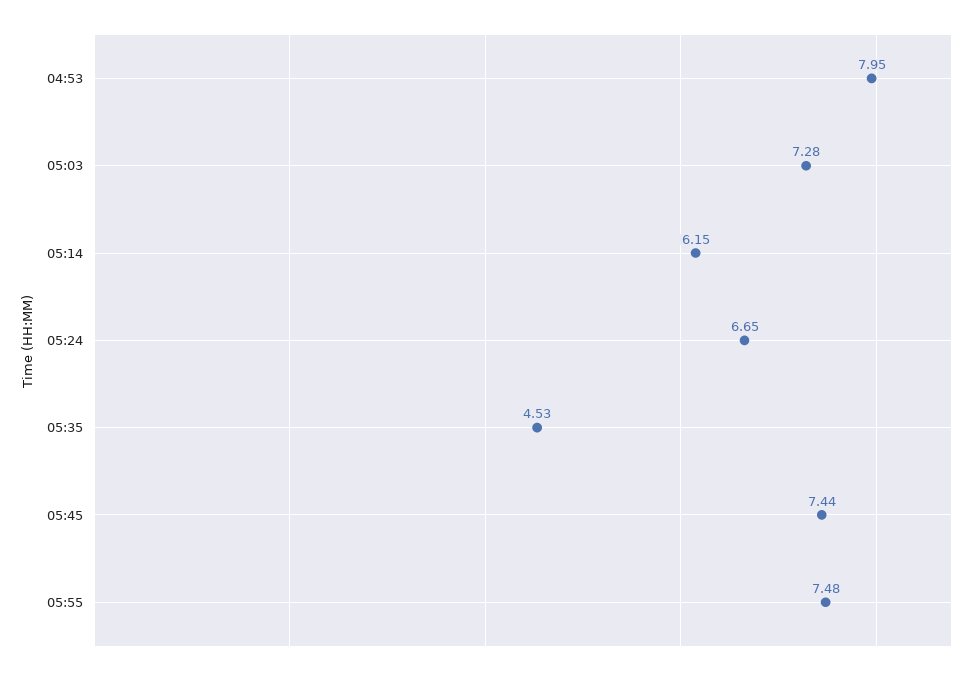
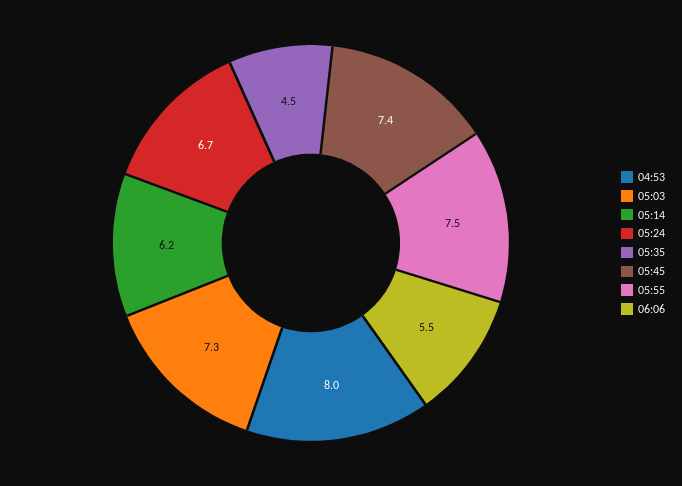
06:06: none -> 5.5

